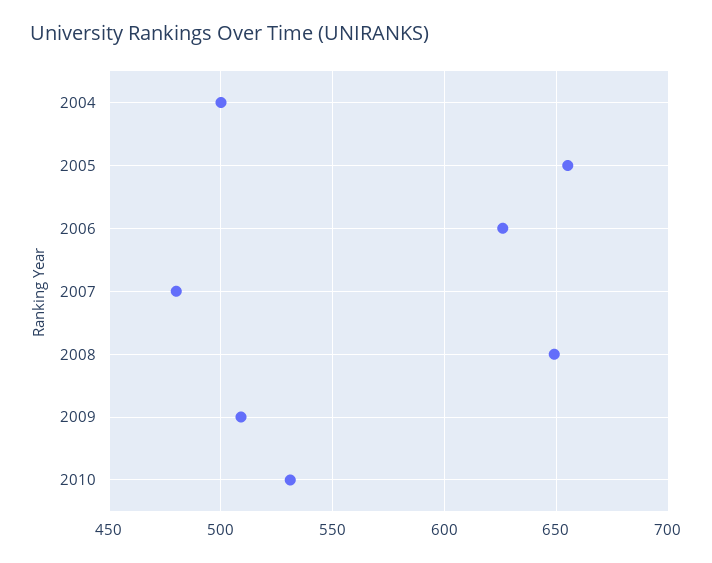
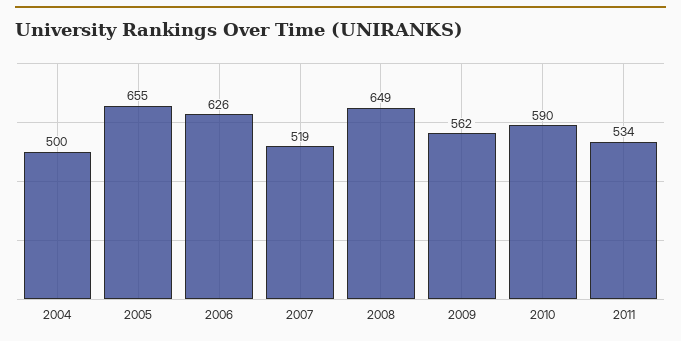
2007: 480 -> 519
2009: 510 -> 562
2010: 530 -> 590
2011: none -> 534

